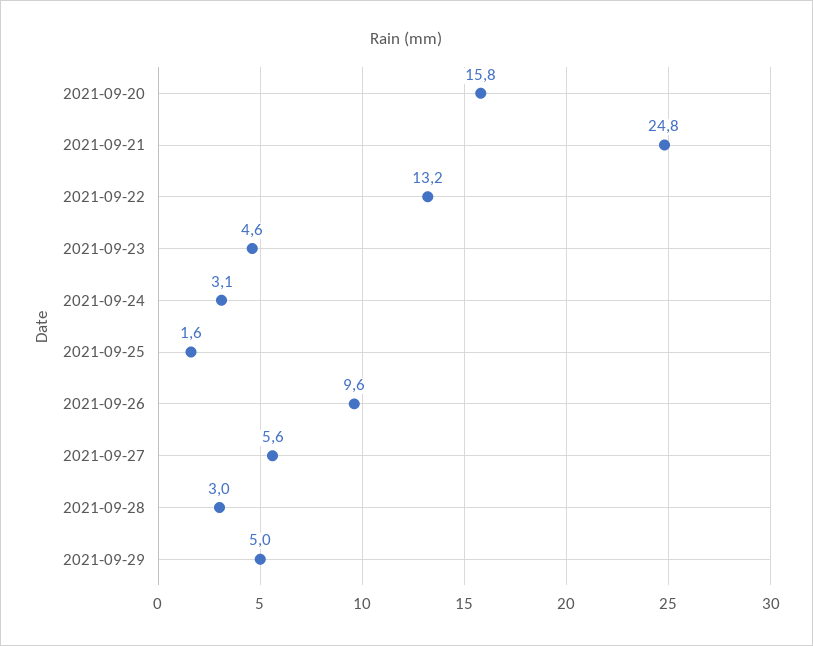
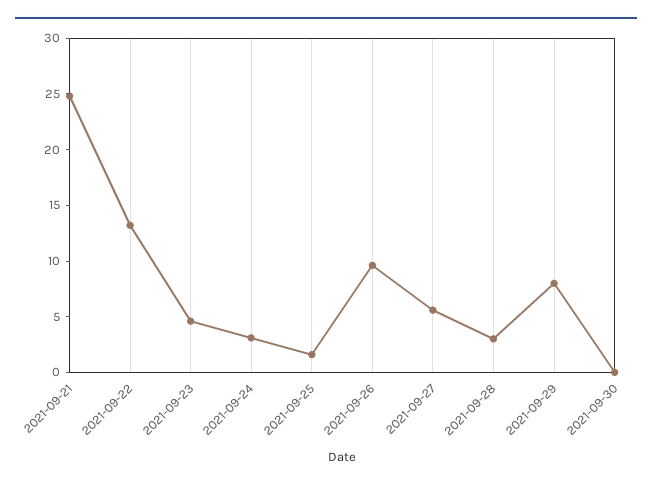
2021-09-20: 15.8 -> none
2021-09-29: 5 -> 8
2021-09-30: none -> 0

